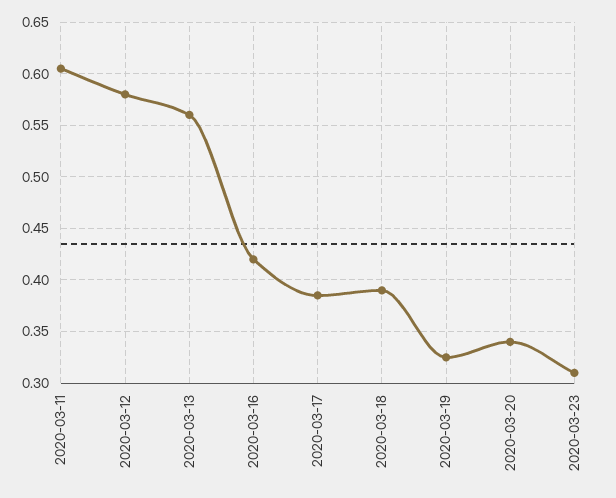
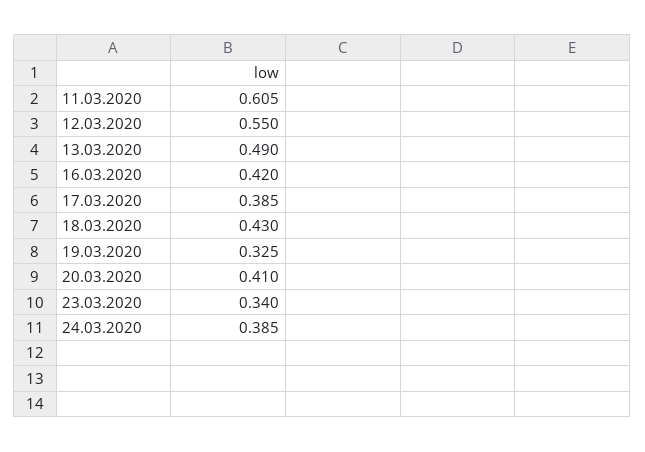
2020-03-12: 0.58 -> 0.55
2020-03-13: 0.56 -> 0.49
2020-03-18: 0.39 -> 0.43
2020-03-20: 0.34 -> 0.41
2020-03-23: 0.31 -> 0.34
24.03.2020: none -> 0.385

